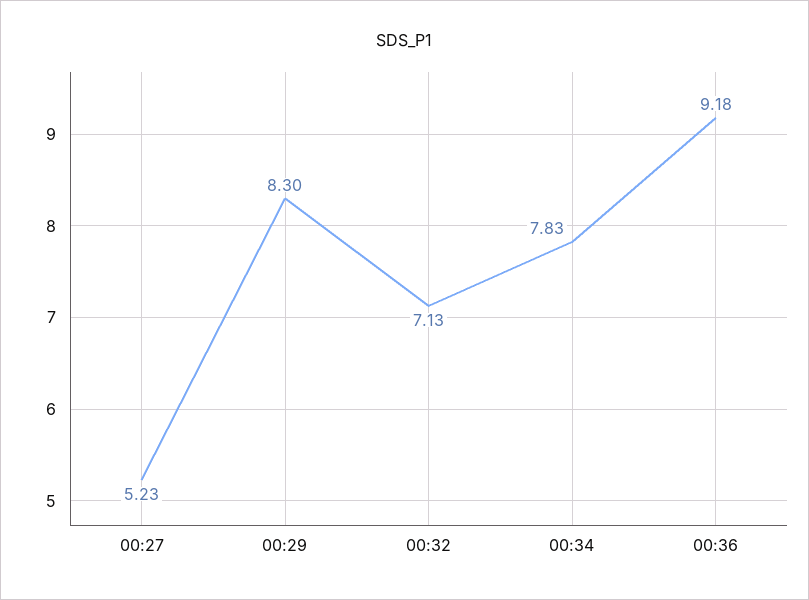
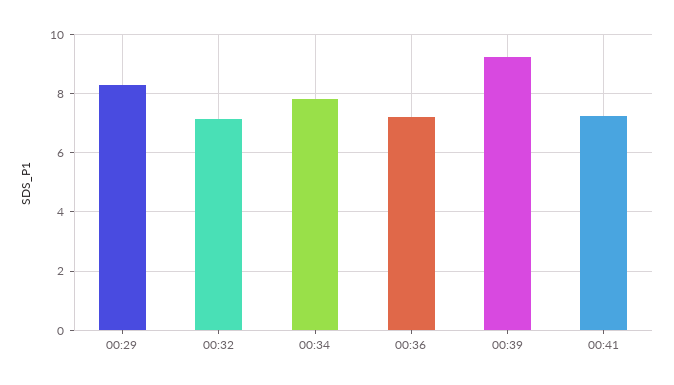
00:27: 5.23 -> none
00:36: 9.18 -> 7.25
00:39: none -> 9.25
00:41: none -> 7.25

